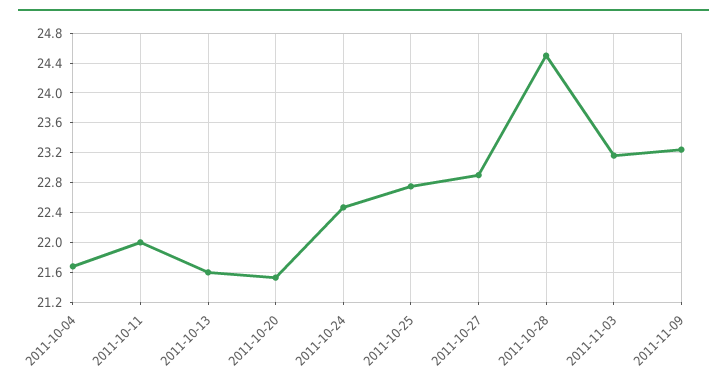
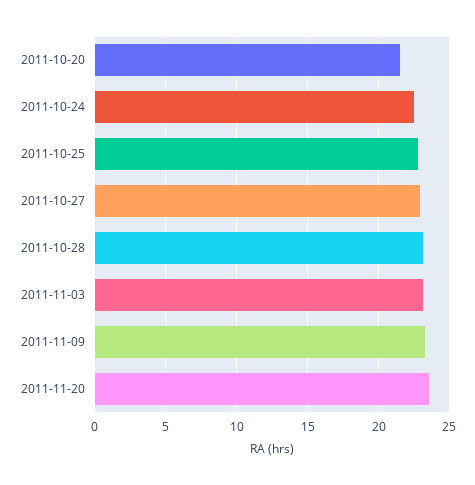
2011-10-04: 21.7 -> none
2011-10-11: 22 -> none
2011-10-13: 21.6 -> none
2011-10-28: 24.5 -> 23
2011-11-20: none -> 23.5

